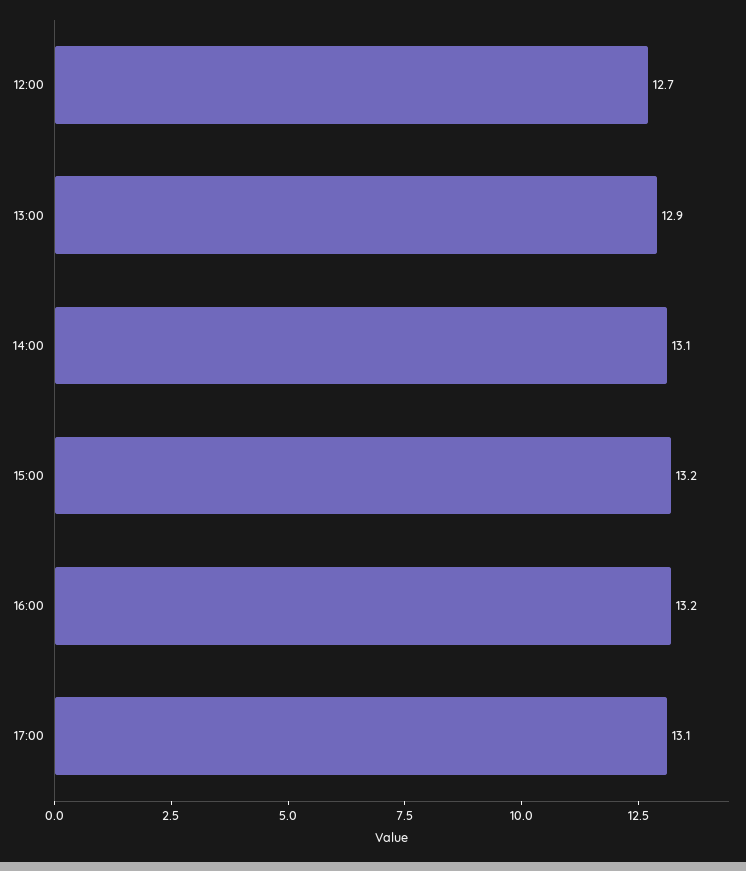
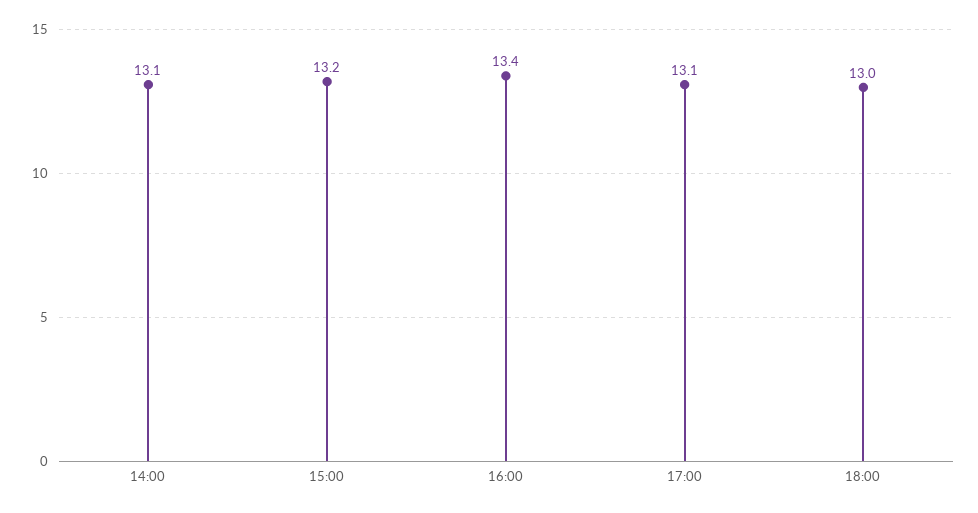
12:00: 12.7 -> none
13:00: 12.9 -> none
16:00: 13.2 -> 13.4
18:00: none -> 13

